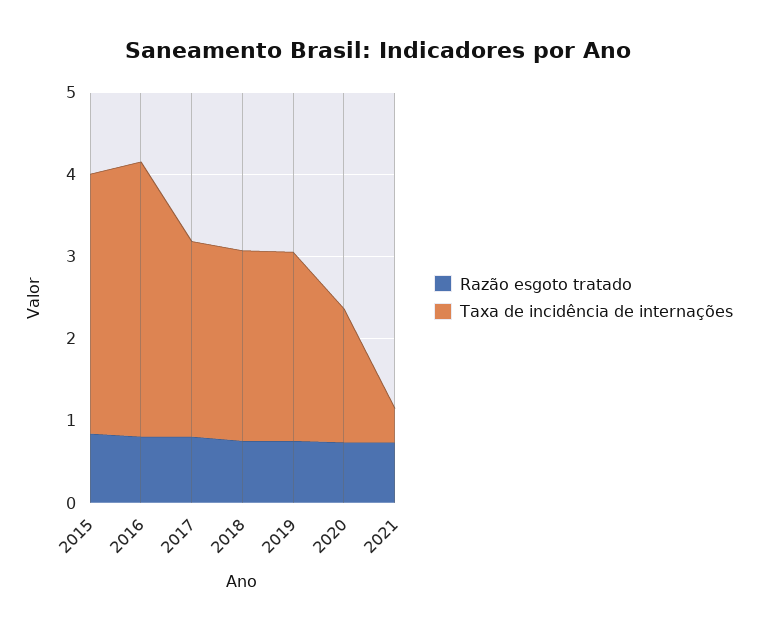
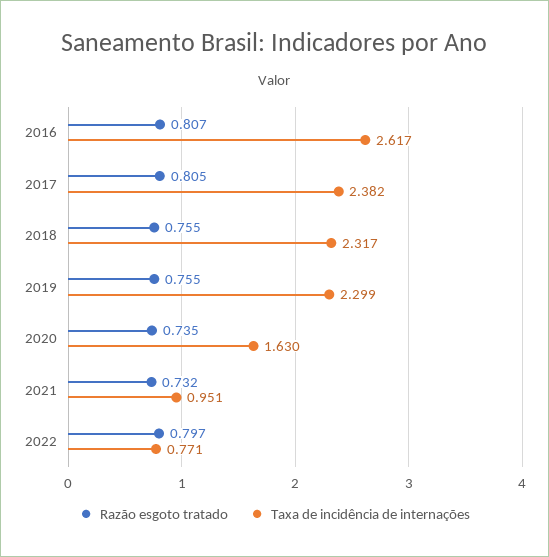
Razão esgoto tratado, 2015: 0.8 -> none
Taxa de incidência de internações, 2015: 3.2 -> none
Taxa de incidência de internações, 2016: 3.4 -> 2.617
Taxa de incidência de internações, 2021: 0.4 -> 0.951
Razão esgoto tratado, 2022: none -> 0.797
Taxa de incidência de internações, 2022: none -> 0.771

